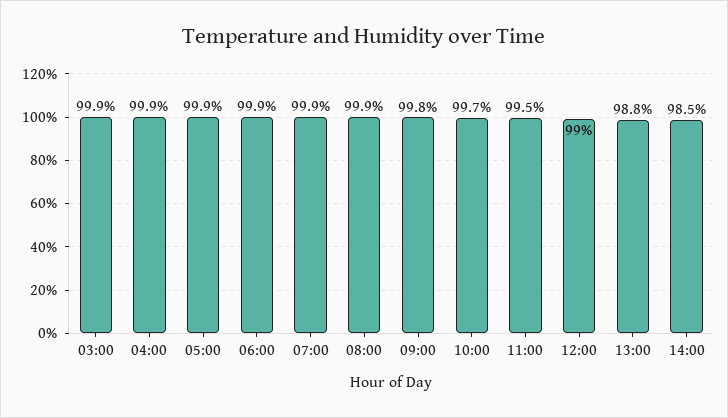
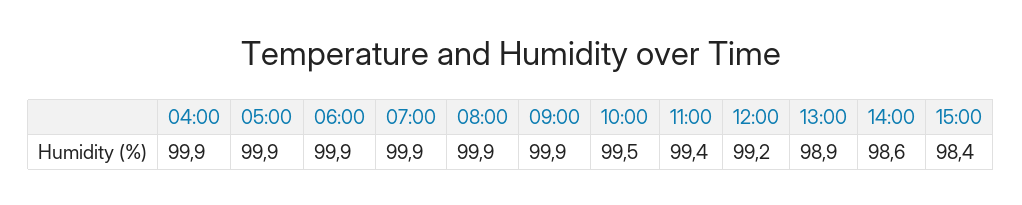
03:00: 99.9 -> none
09:00: 99.8 -> 99.9
10:00: 99.7 -> 99.5
11:00: 99.5 -> 99.4
12:00: 99 -> 99.2
13:00: 98.8 -> 98.9
14:00: 98.5 -> 98.6
15:00: none -> 98.4

